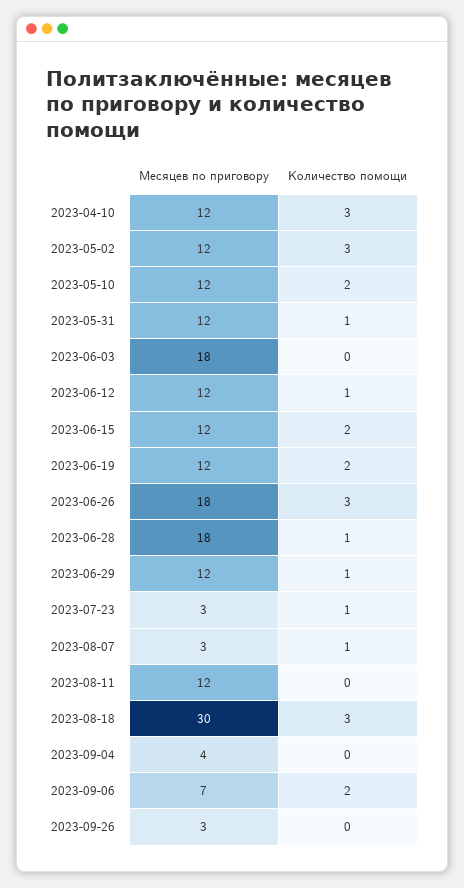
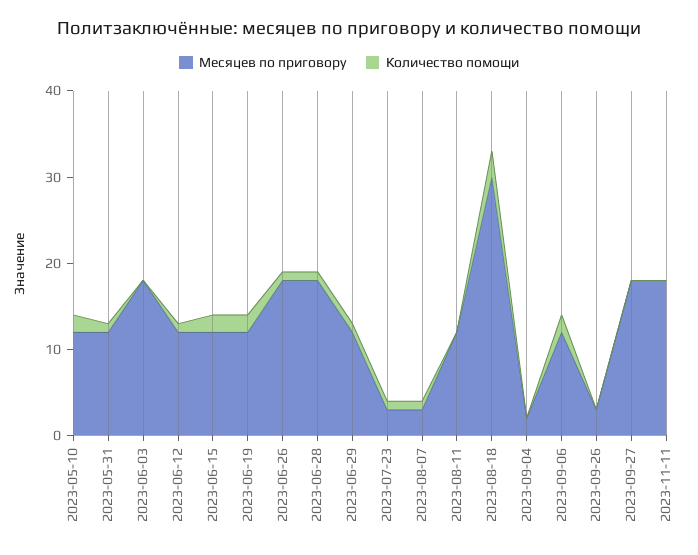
Месяцев по приговору, 2023-04-10: 12 -> none
Количество помощи, 2023-04-10: 3 -> none
Месяцев по приговору, 2023-05-02: 12 -> none
Количество помощи, 2023-05-02: 3 -> none
Количество помощи, 2023-06-26: 3 -> 1
Месяцев по приговору, 2023-09-04: 4 -> 2
Месяцев по приговору, 2023-09-06: 7 -> 12
Месяцев по приговору, 2023-09-27: none -> 18
Количество помощи, 2023-09-27: none -> 0
Месяцев по приговору, 2023-11-11: none -> 18
Количество помощи, 2023-11-11: none -> 0

